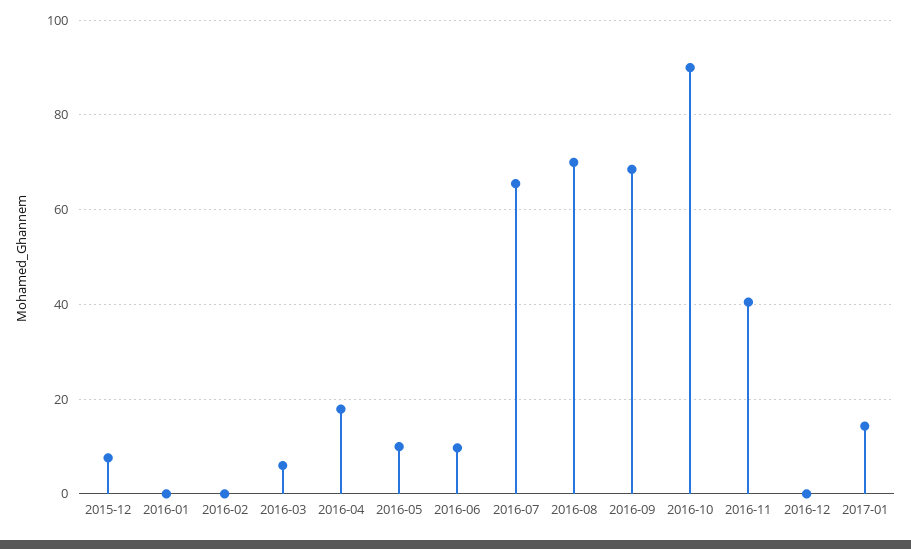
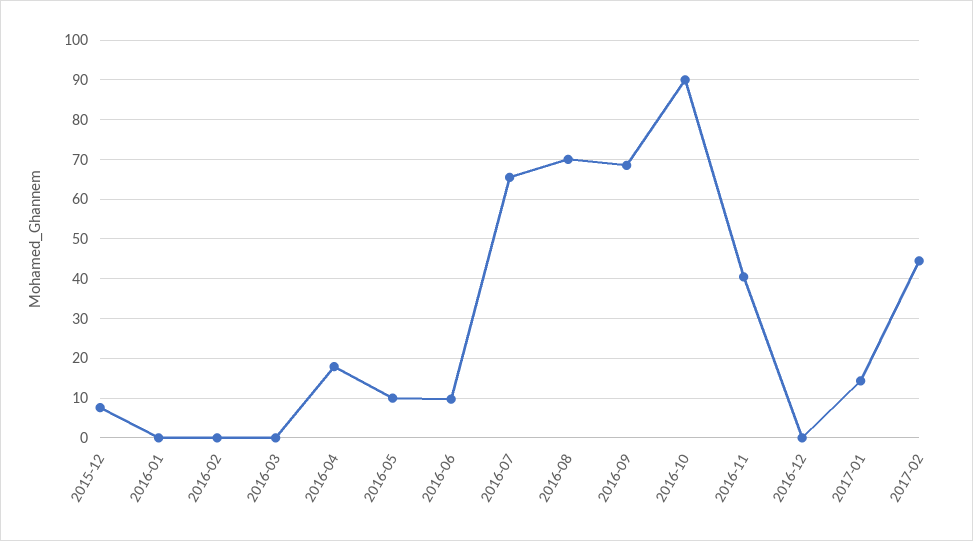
2016-03: 6 -> 0
2017-02: none -> 44

